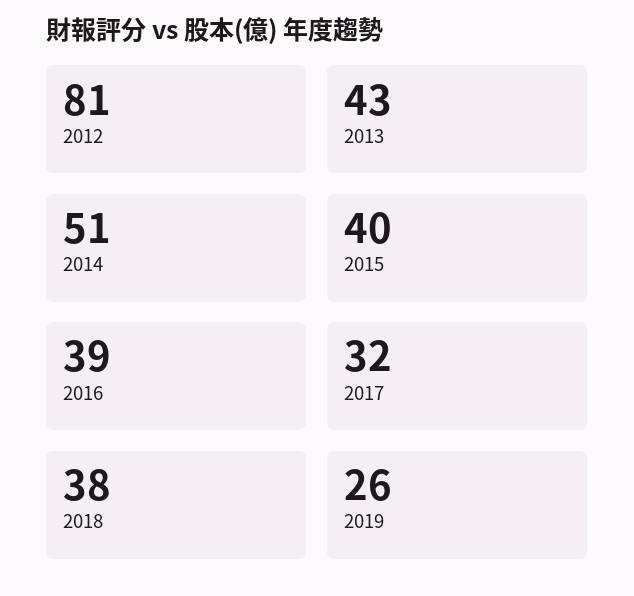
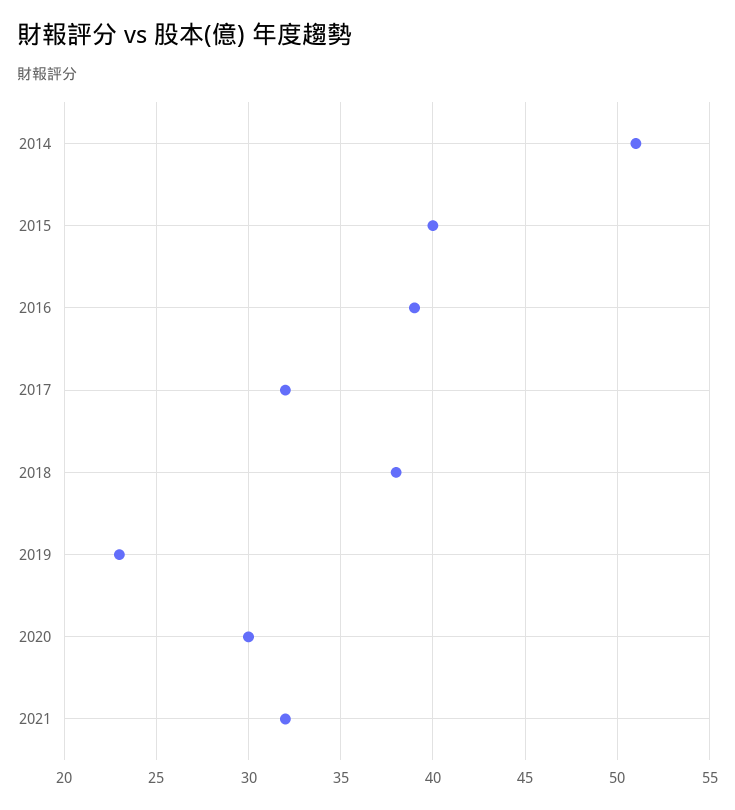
2012: 81 -> none
2013: 43 -> none
2019: 26 -> 23
2020: none -> 30
2021: none -> 32

